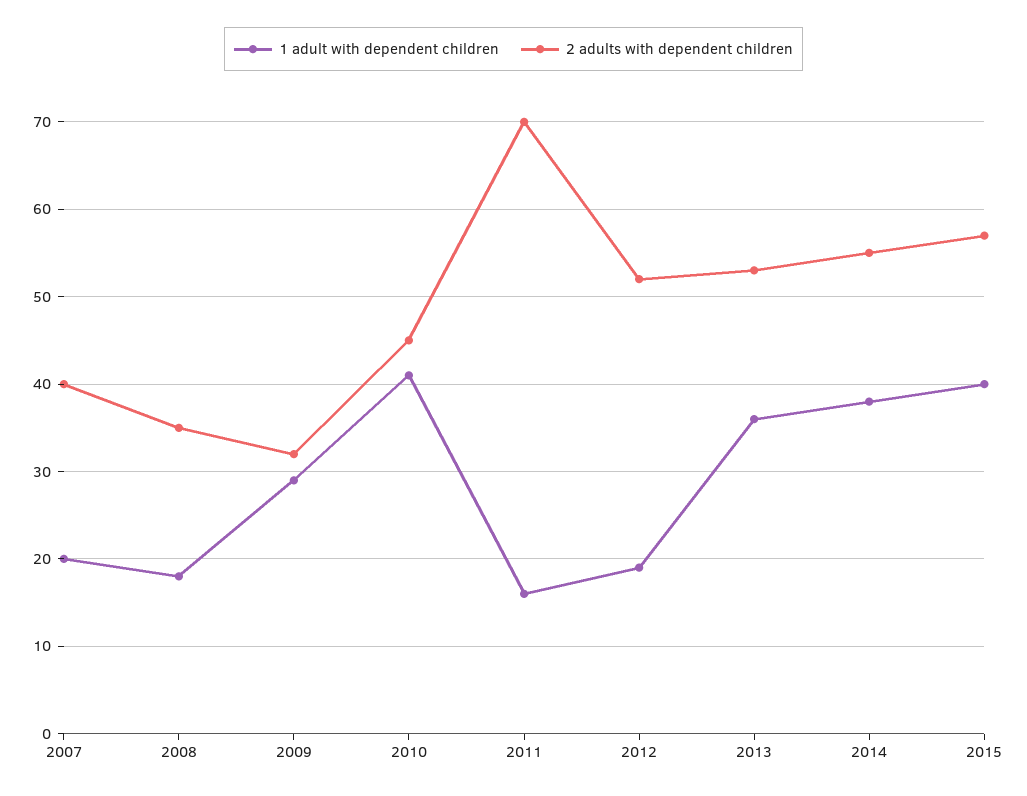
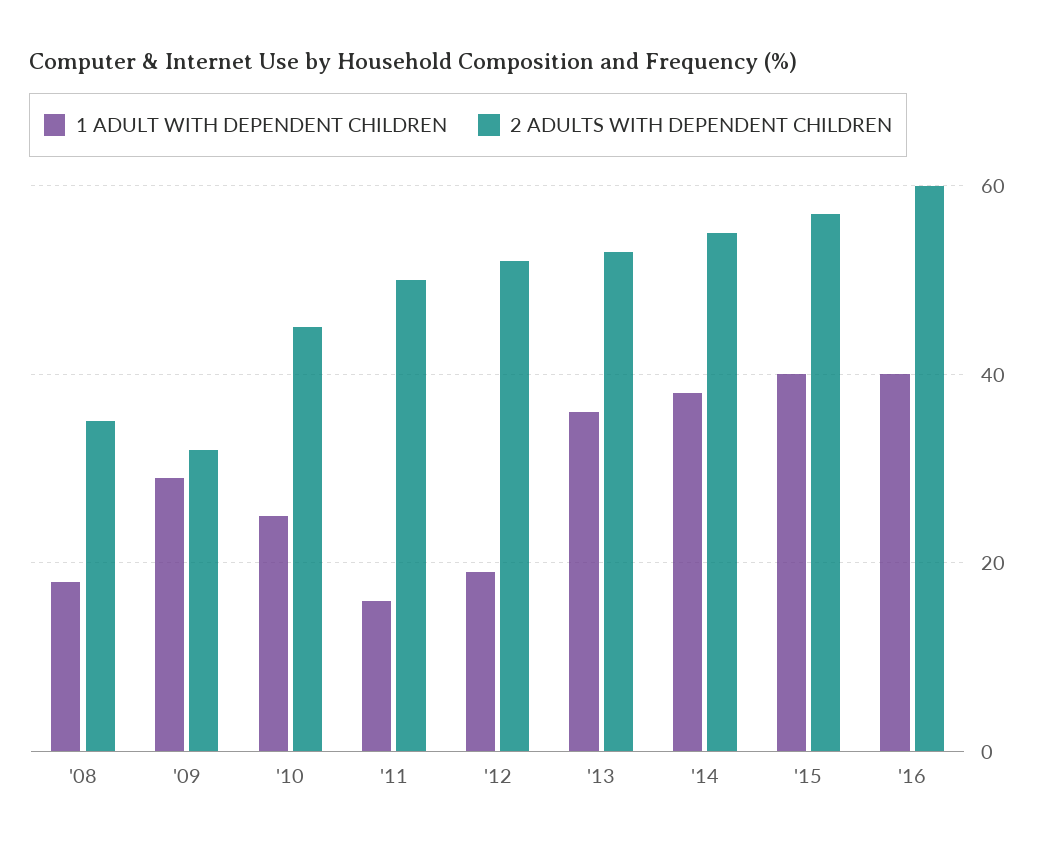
1 adult with dependent children, 2007: 20 -> none
2 adults with dependent children, 2007: 40 -> none
1 adult with dependent children, 2010: 41 -> 25
2 adults with dependent children, 2011: 70 -> 50
1 adult with dependent children, '16: none -> 40
2 adults with dependent children, '16: none -> 60

